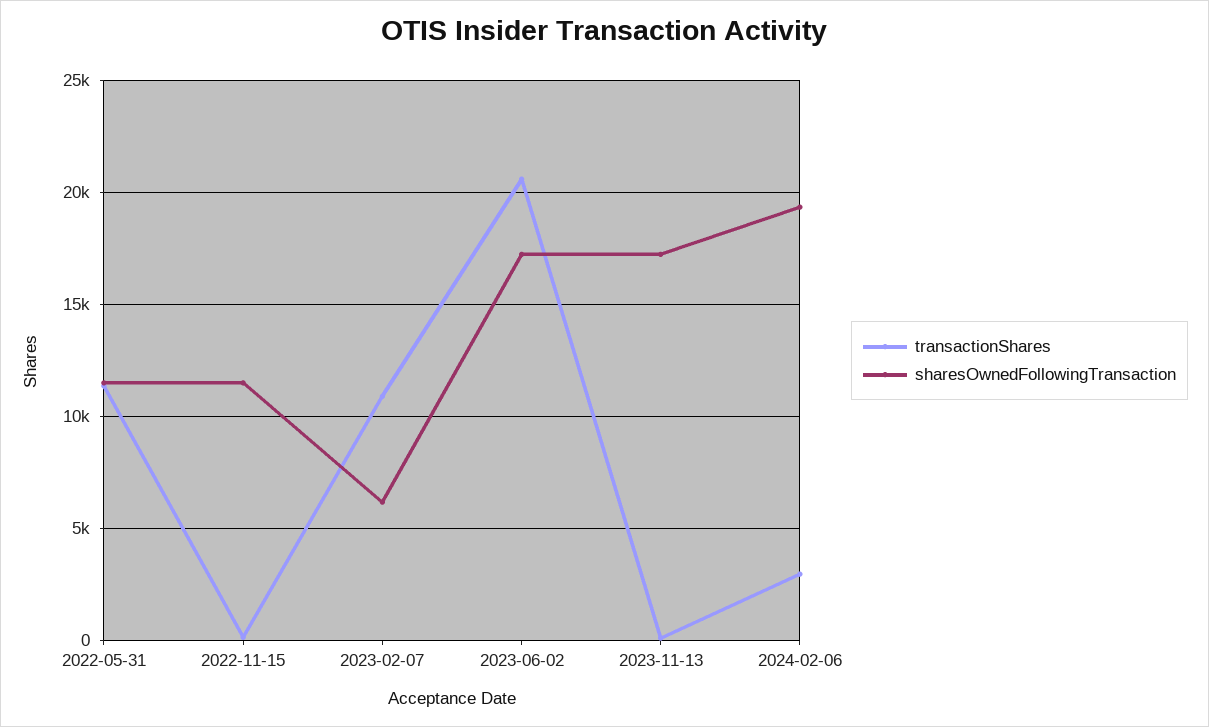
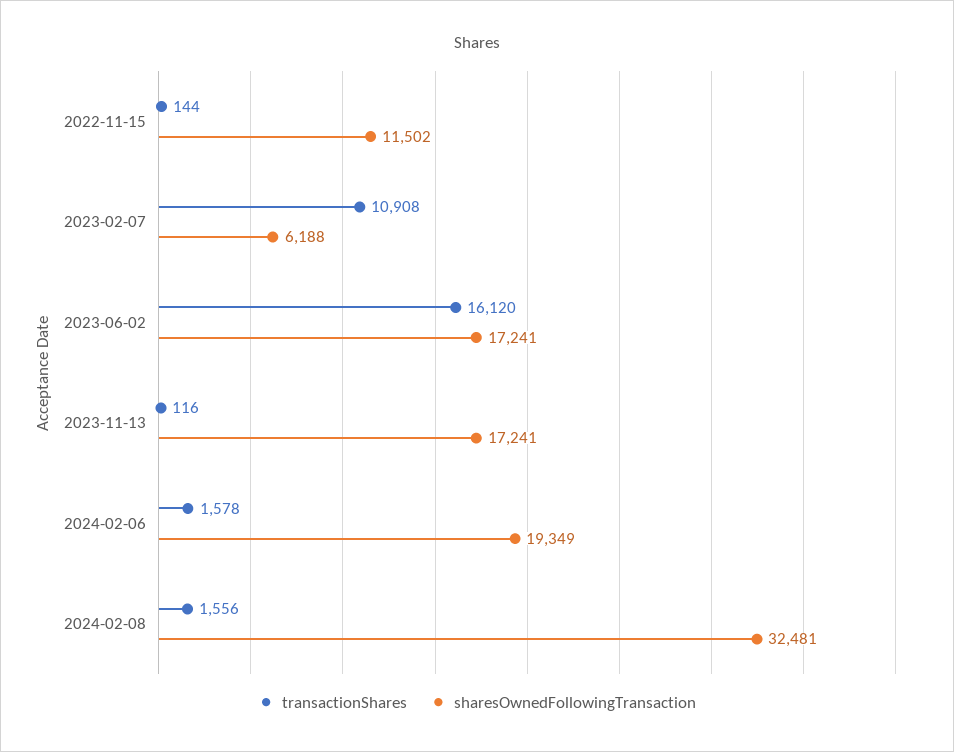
transactionShares, 2022-05-31: 11500 -> none
sharesOwnedFollowingTransaction, 2022-05-31: 11500 -> none
transactionShares, 2023-06-02: 20500 -> 16120
transactionShares, 2024-02-06: 3000 -> 1578
transactionShares, 2024-02-08: none -> 1556
sharesOwnedFollowingTransaction, 2024-02-08: none -> 32481

